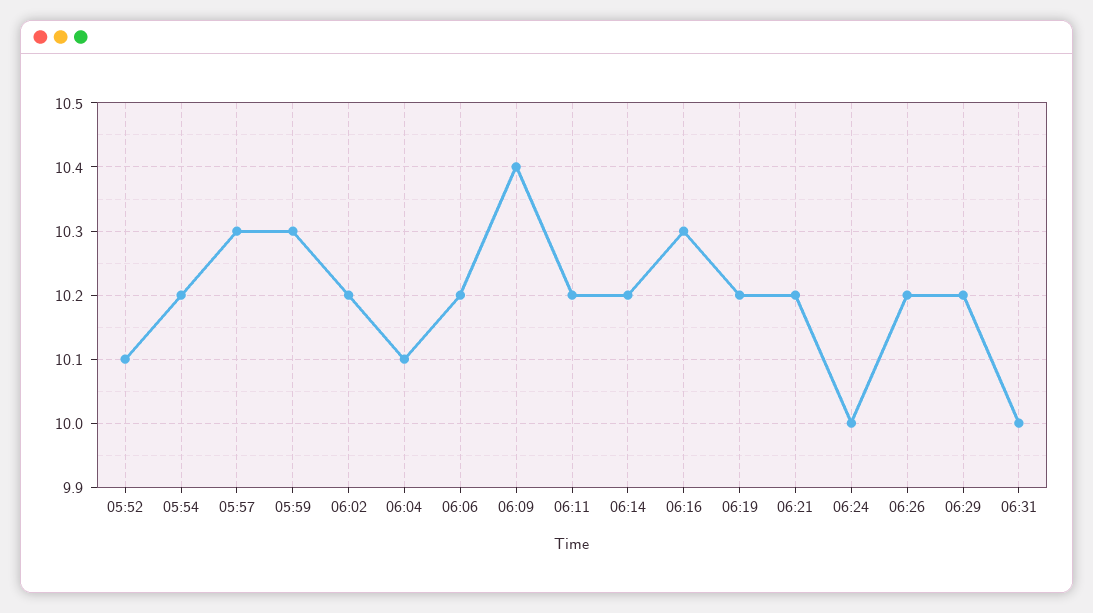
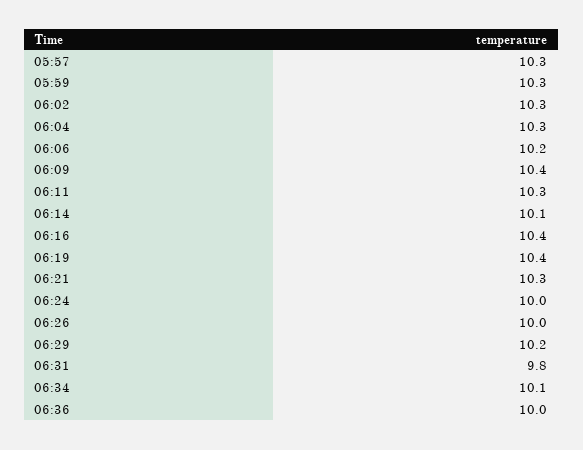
05:52: 10.1 -> none
05:54: 10.2 -> none
06:02: 10.2 -> 10.3
06:04: 10.1 -> 10.3
06:11: 10.2 -> 10.3
06:14: 10.2 -> 10.1
06:16: 10.3 -> 10.4
06:19: 10.2 -> 10.4
06:21: 10.2 -> 10.3
06:26: 10.2 -> 10
06:31: 10 -> 9.8
06:34: none -> 10.1
06:36: none -> 10

